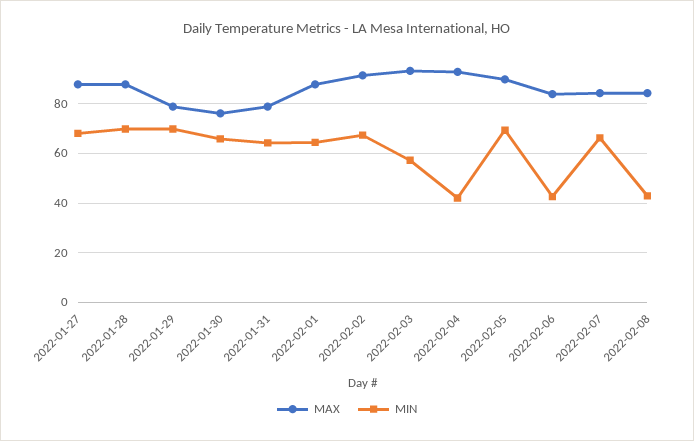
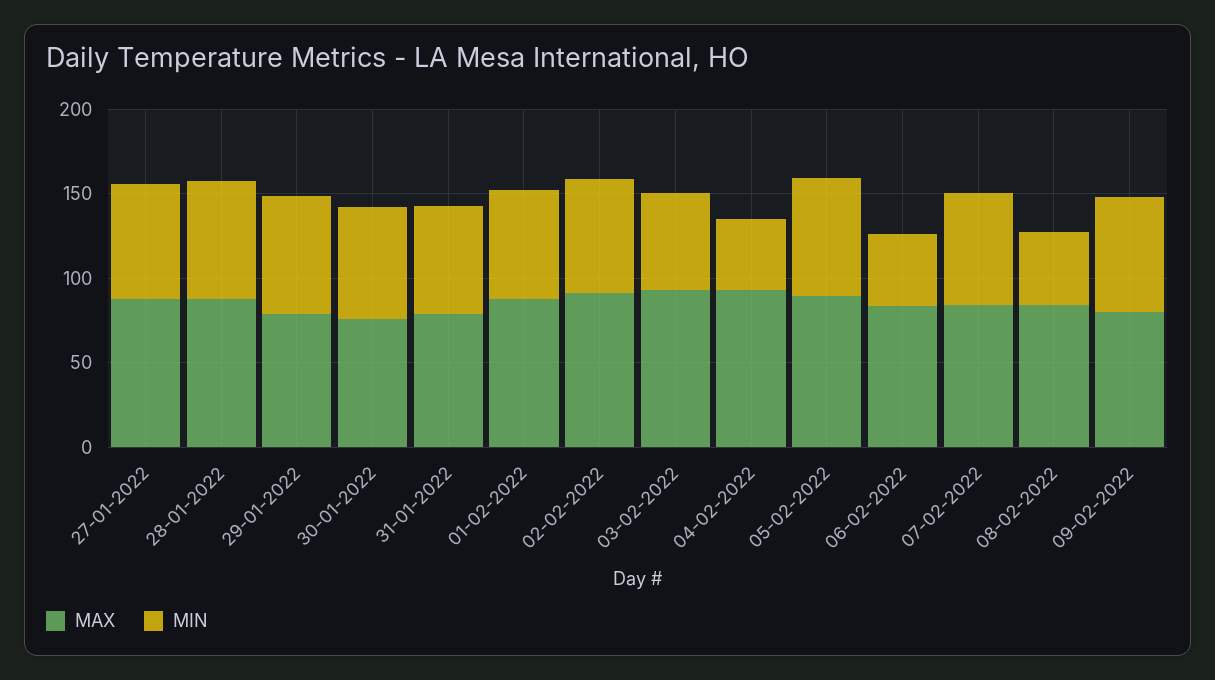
MAX, 09-02-2022: none -> 80
MIN, 09-02-2022: none -> 70

